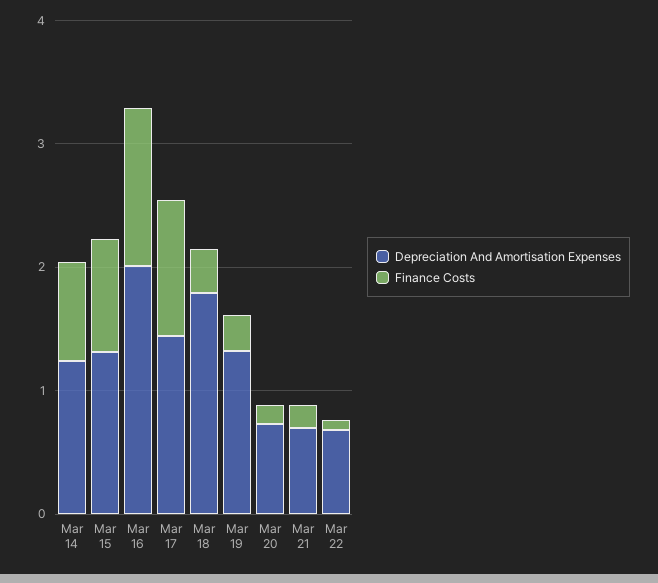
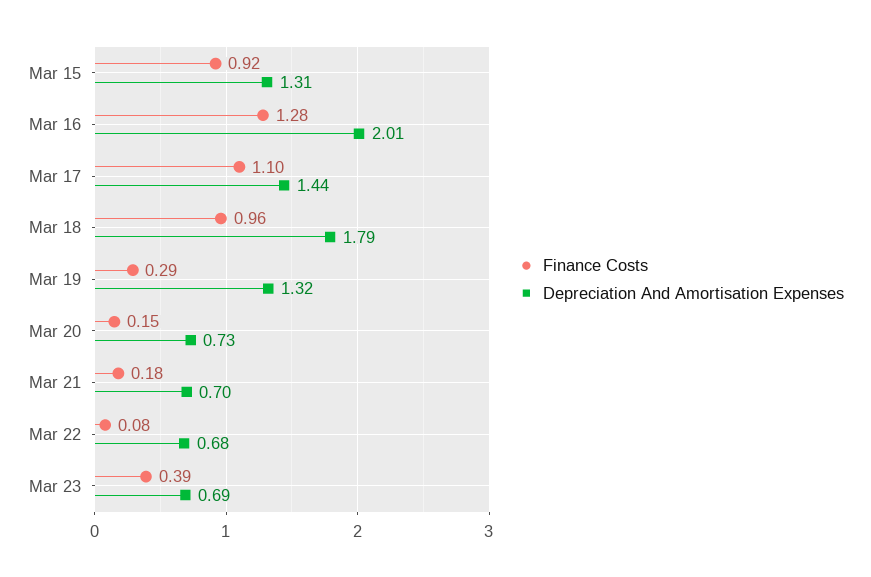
Depreciation And Amortisation Expenses, Mar 14: 1.2 -> none
Finance Costs, Mar 14: 0.8 -> none
Finance Costs, Mar 18: 0.4 -> 0.96
Finance Costs, Mar 23: none -> 0.39
Depreciation And Amortisation Expenses, Mar 23: none -> 0.69

